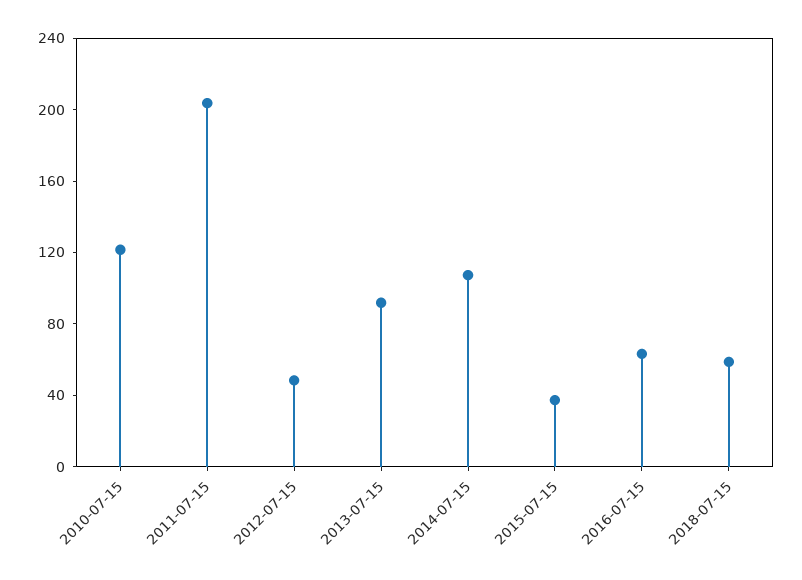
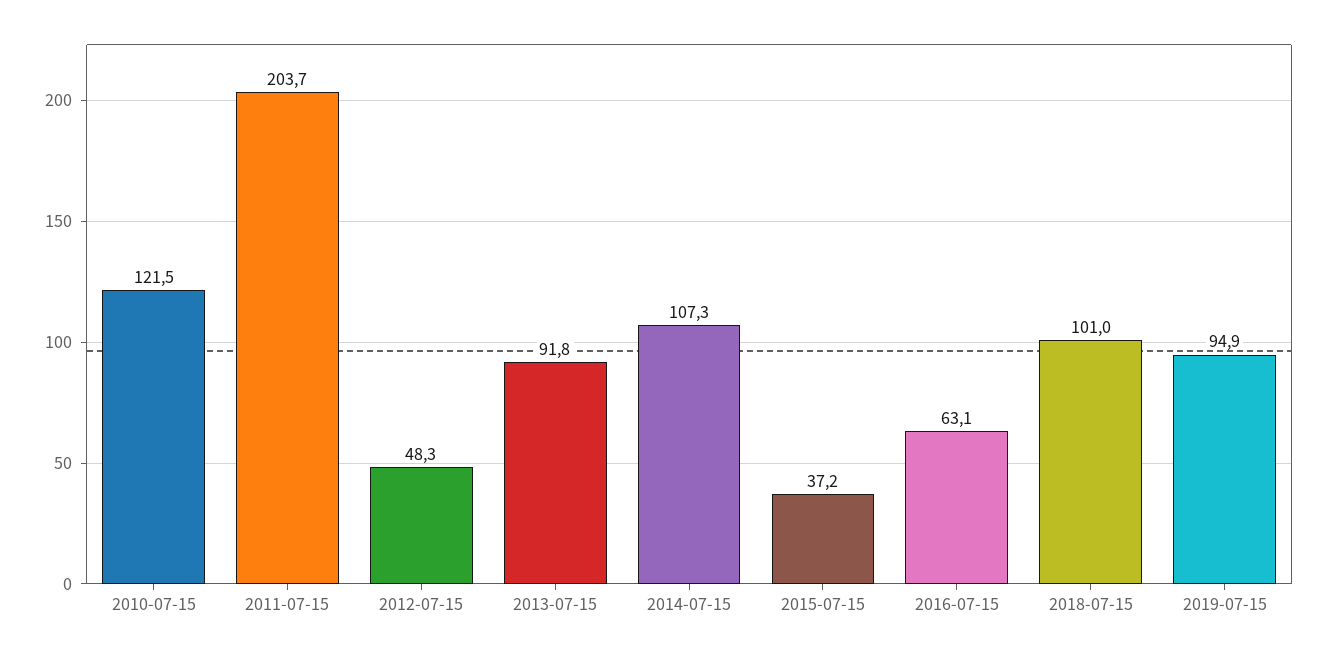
2018-07-15: 60 -> 101
2019-07-15: none -> 94.9

